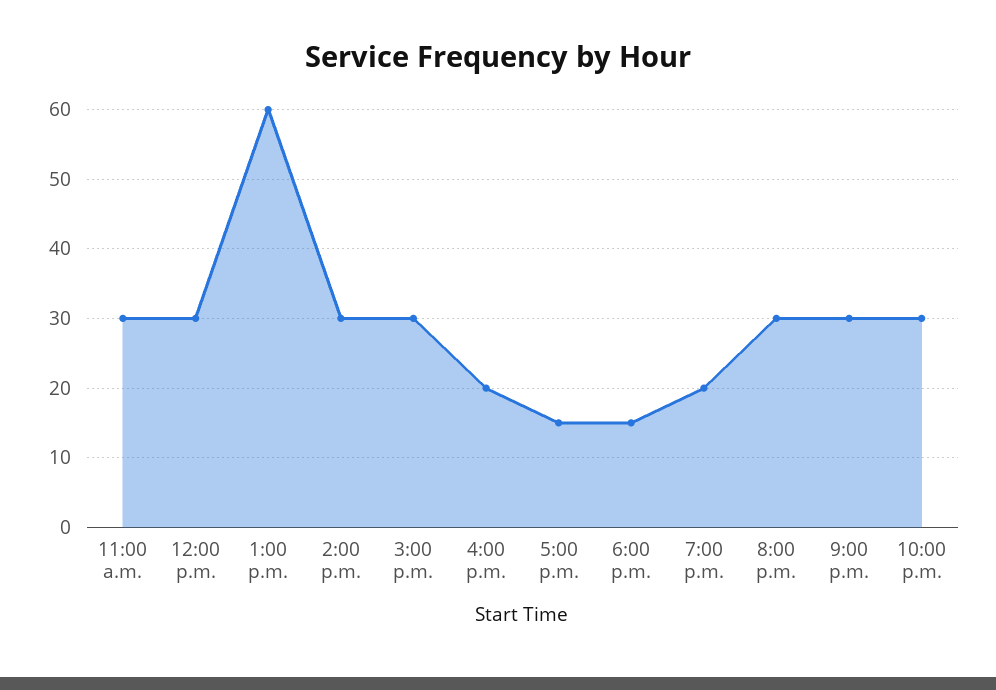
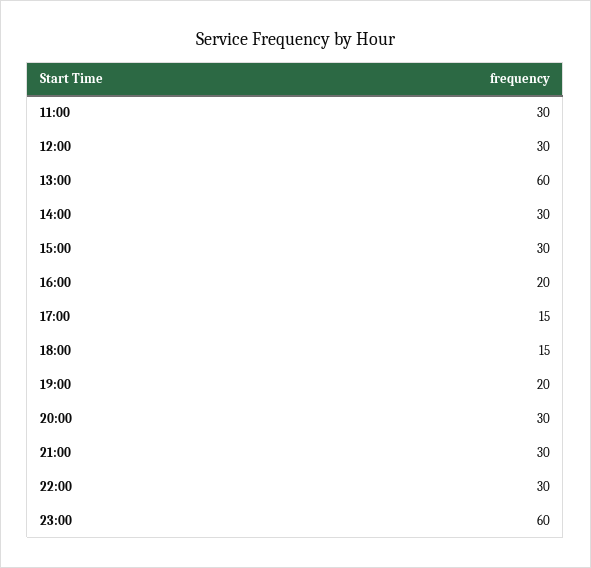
23:00: none -> 60

